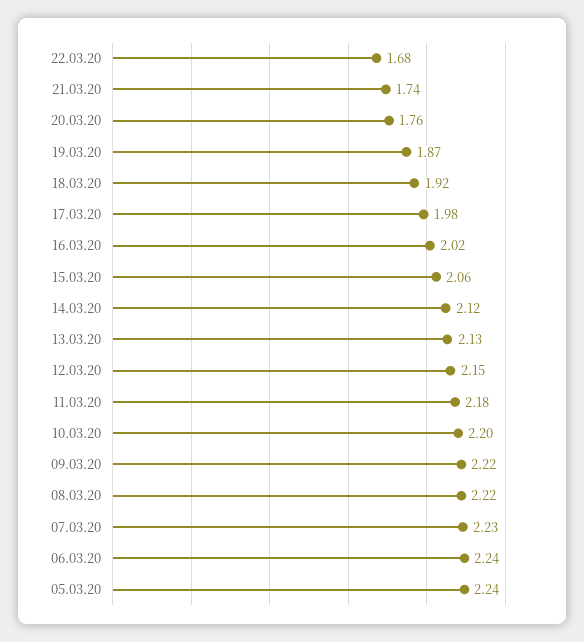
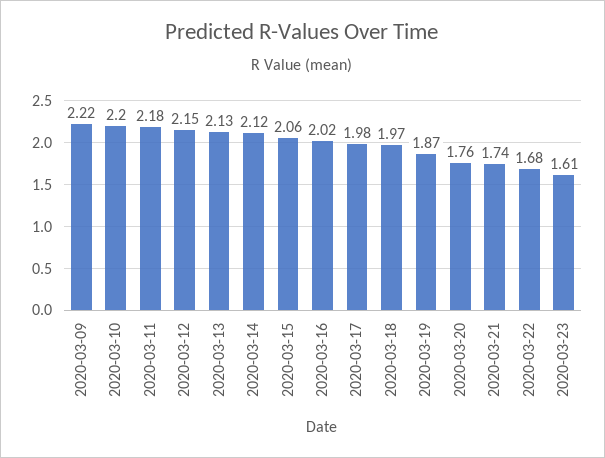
18.03.20: 1.92 -> 1.97
08.03.20: 2.22 -> none
07.03.20: 2.23 -> none
06.03.20: 2.24 -> none
05.03.20: 2.24 -> none
2020-03-23: none -> 1.61

